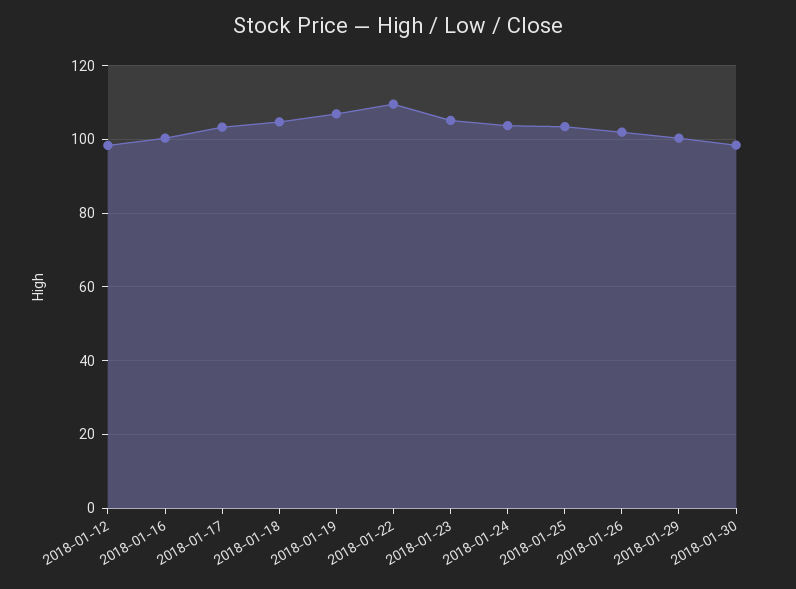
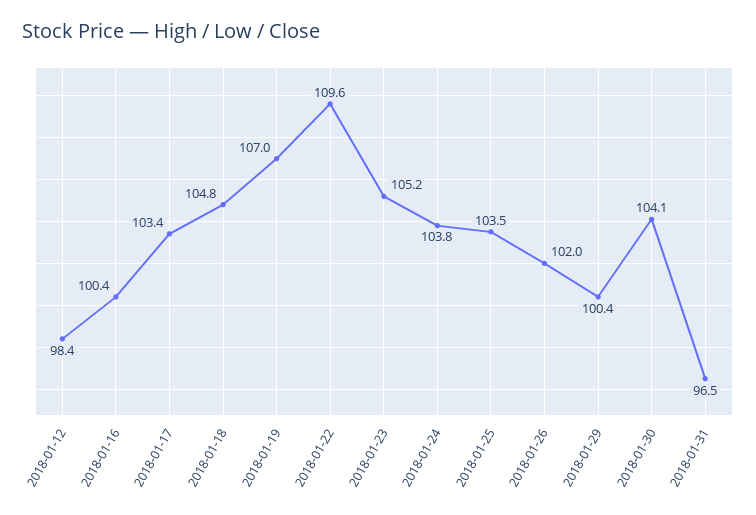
2018-01-30: 98 -> 104.1
2018-01-31: none -> 96.5

